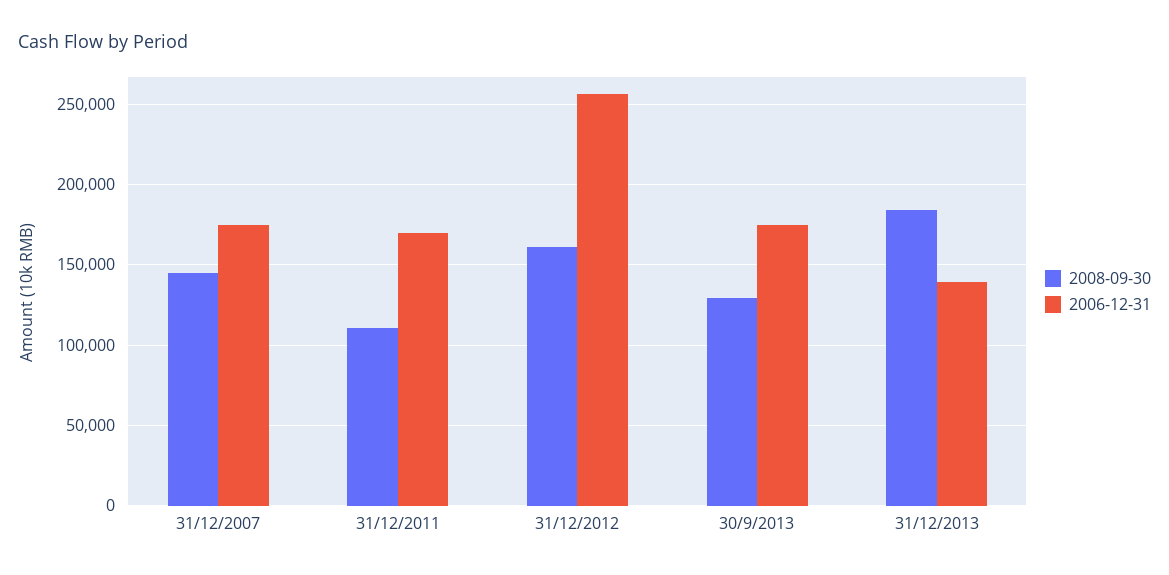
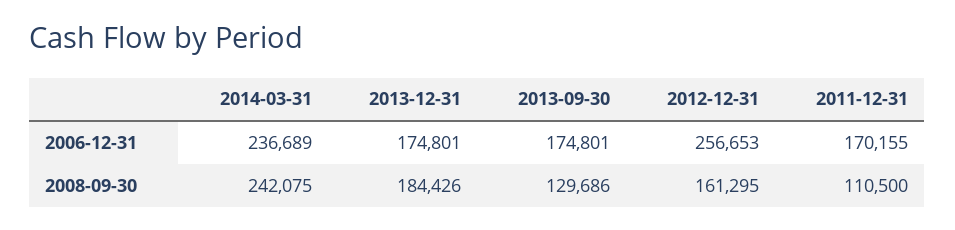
2008-09-30, 31/12/2007: 145000 -> none
2006-12-31, 31/12/2007: 175000 -> none
2006-12-31, 31/12/2013: 140000 -> 174801
2006-12-31, 2014-03-31: none -> 236689
2008-09-30, 2014-03-31: none -> 242075

